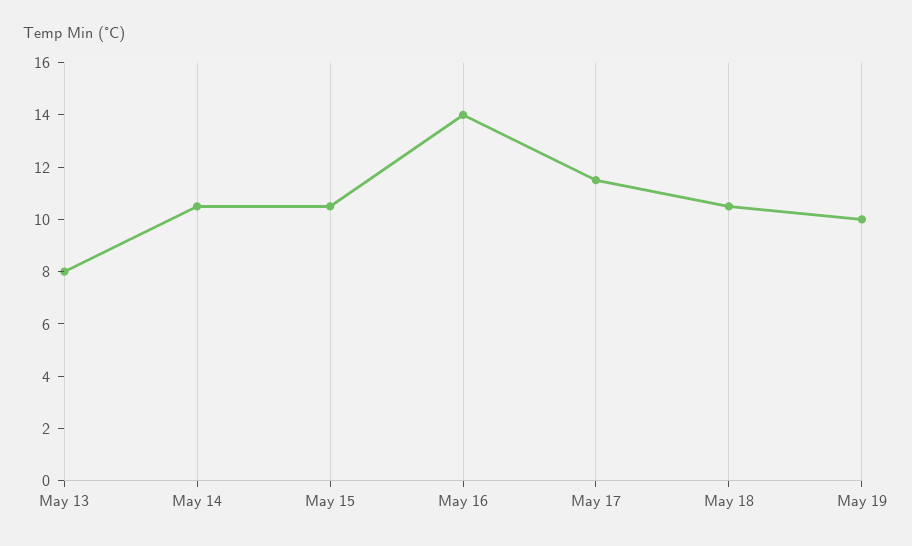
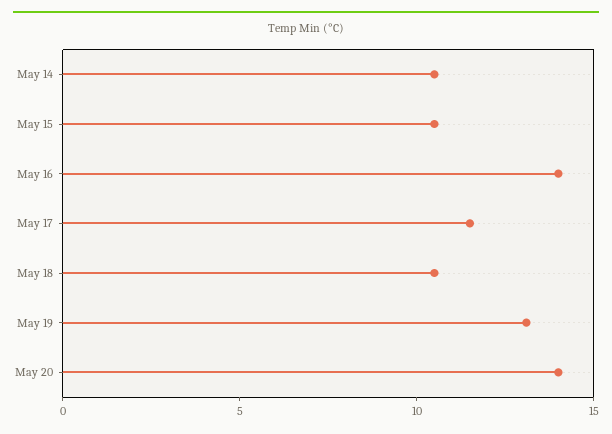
May 13: 8 -> none
May 19: 10 -> 13
May 20: none -> 14

